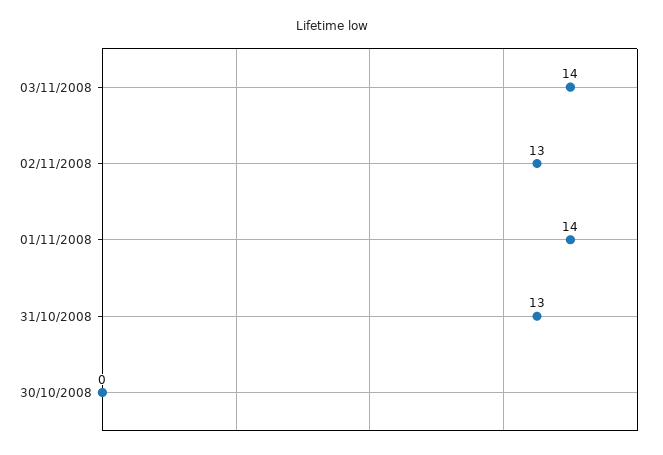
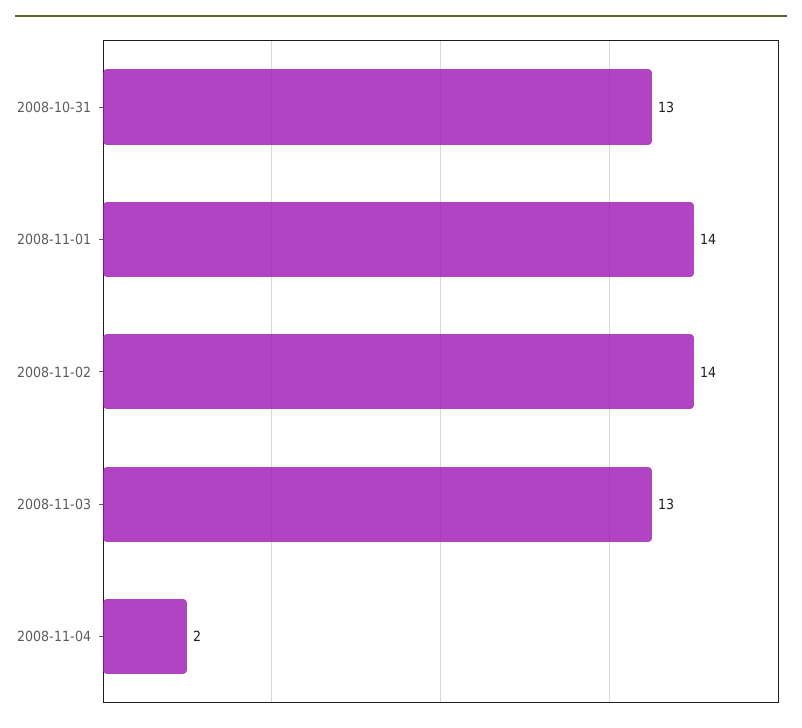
03/11/2008: 14 -> 13
02/11/2008: 13 -> 14
30/10/2008: 0 -> none
2008-11-04: none -> 2

